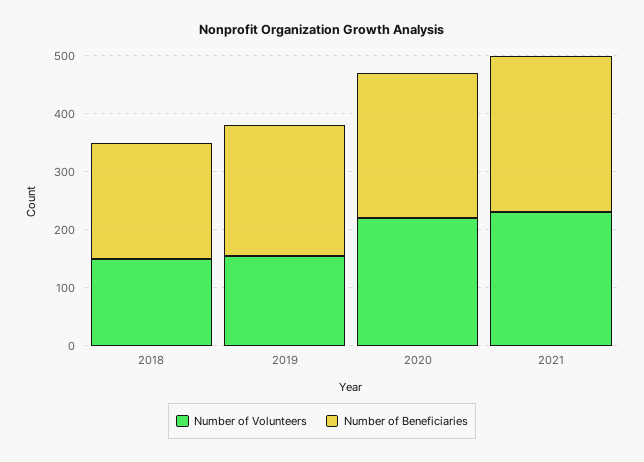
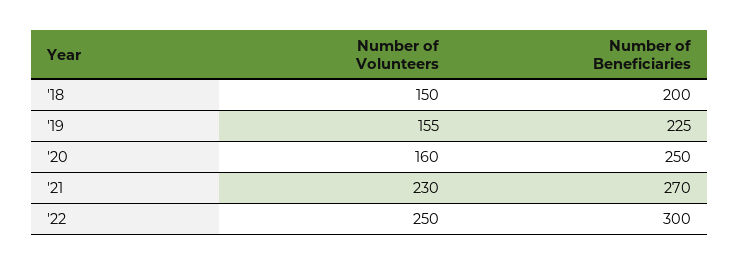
Number of Volunteers, 2020: 220 -> 160
Number of Volunteers, '22: none -> 250
Number of Beneficiaries, '22: none -> 300

